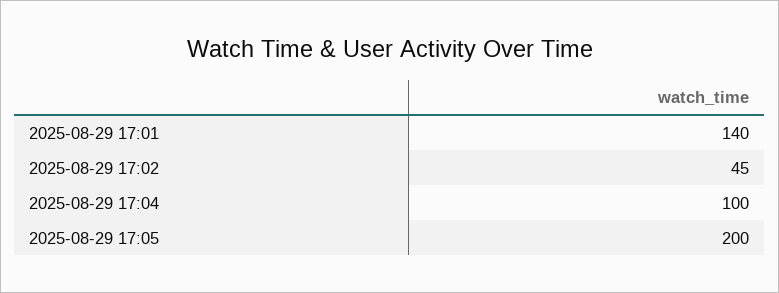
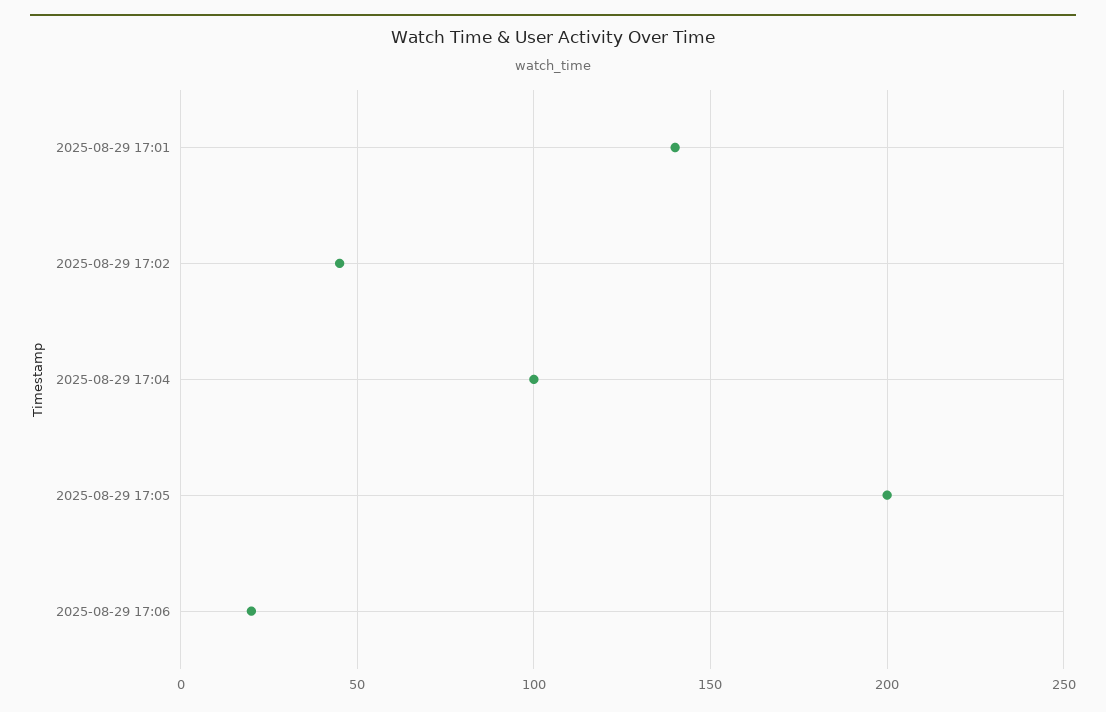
2025-08-29 17:06: none -> 20

